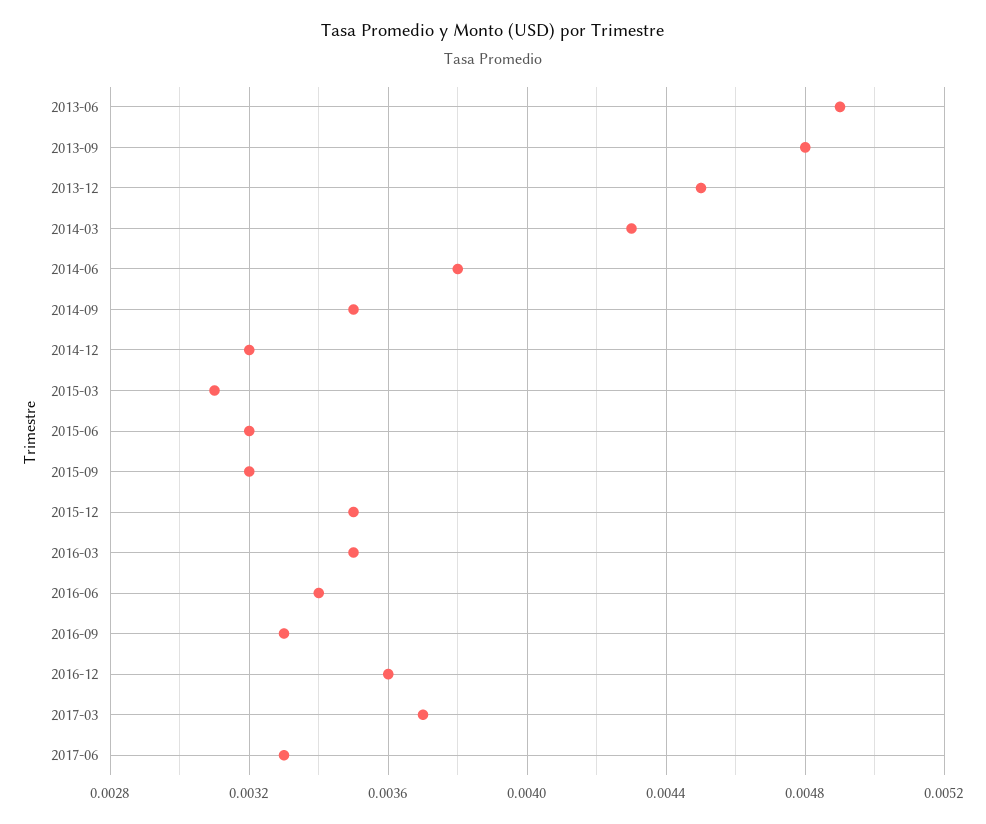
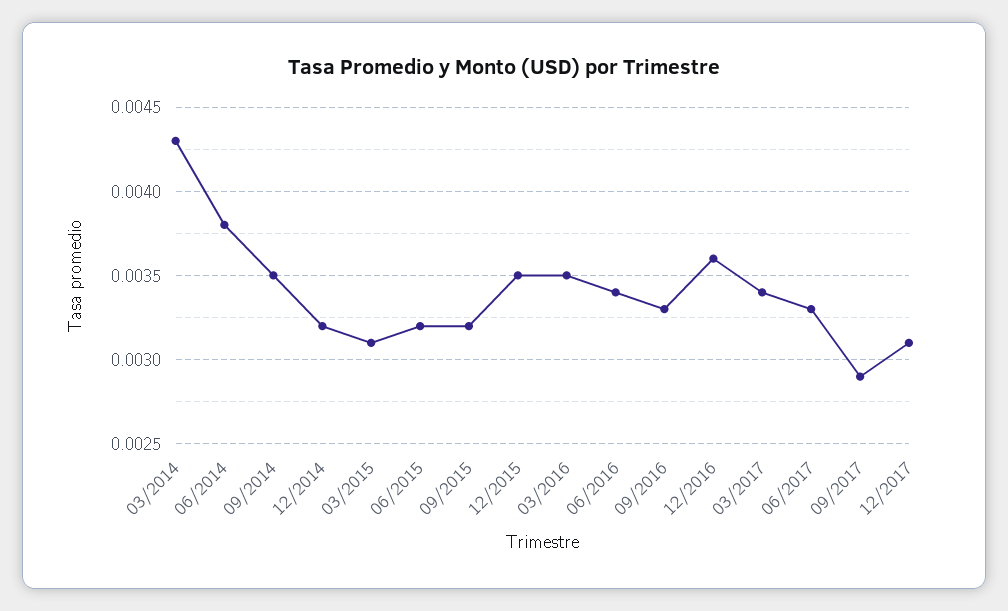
2013-06: 0.0049 -> none
2013-09: 0.0048 -> none
2013-12: 0.0045 -> none
2017-03: 0.0037 -> 0.0034
09/2017: none -> 0.0029
12/2017: none -> 0.0031

